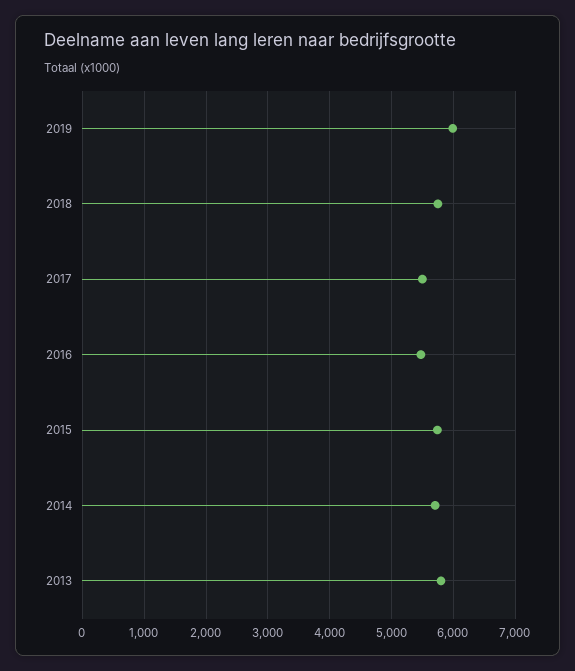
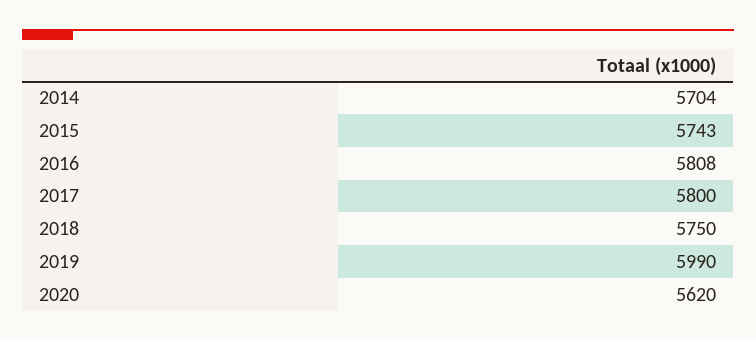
2017: 5500 -> 5800
2016: 5500 -> 5808
2013: 5800 -> none
2020: none -> 5620

